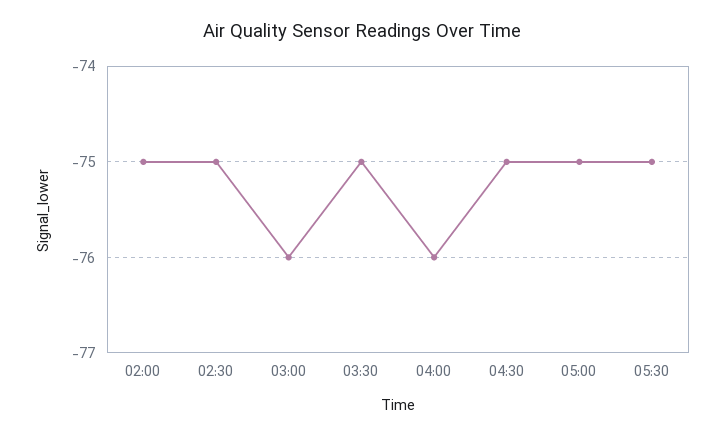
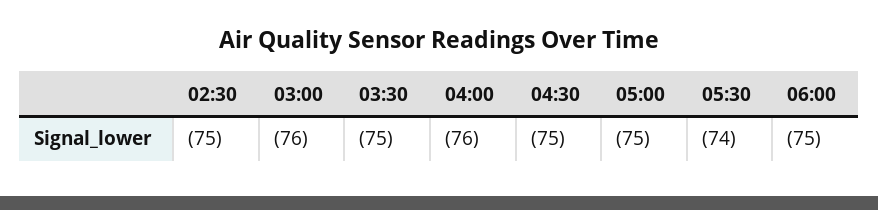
02:00: -75 -> none
05:30: -75 -> -74
06:00: none -> -75

